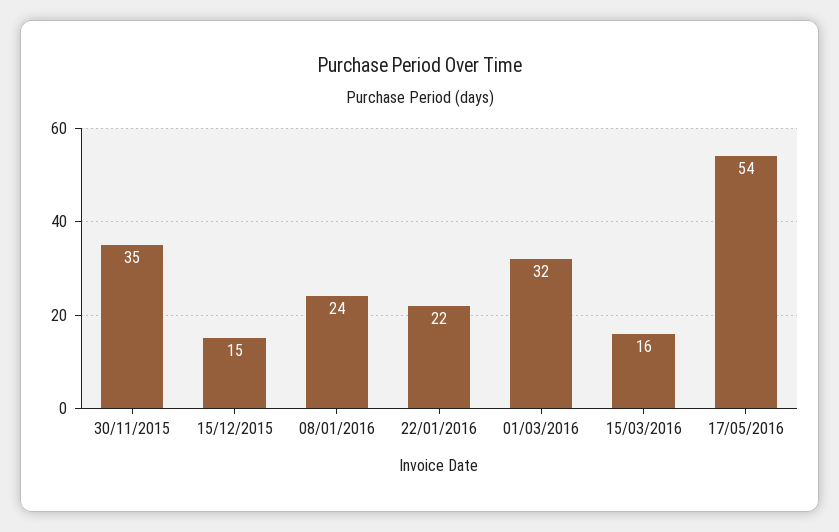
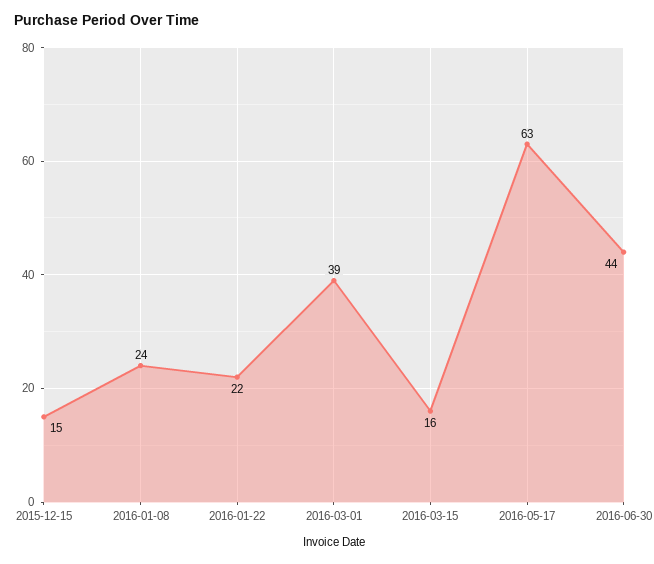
30/11/2015: 35 -> none
01/03/2016: 32 -> 39
17/05/2016: 54 -> 63
2016-06-30: none -> 44

